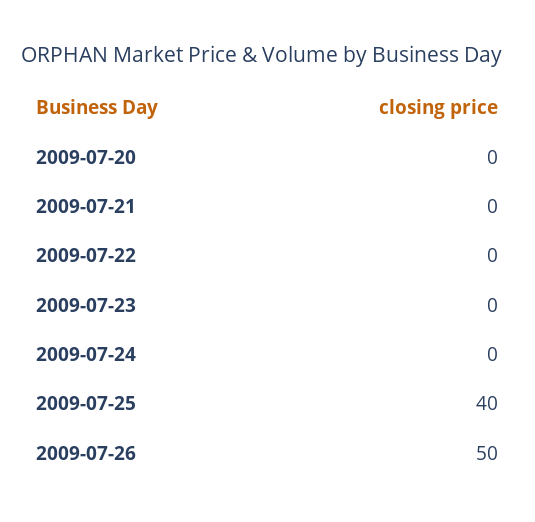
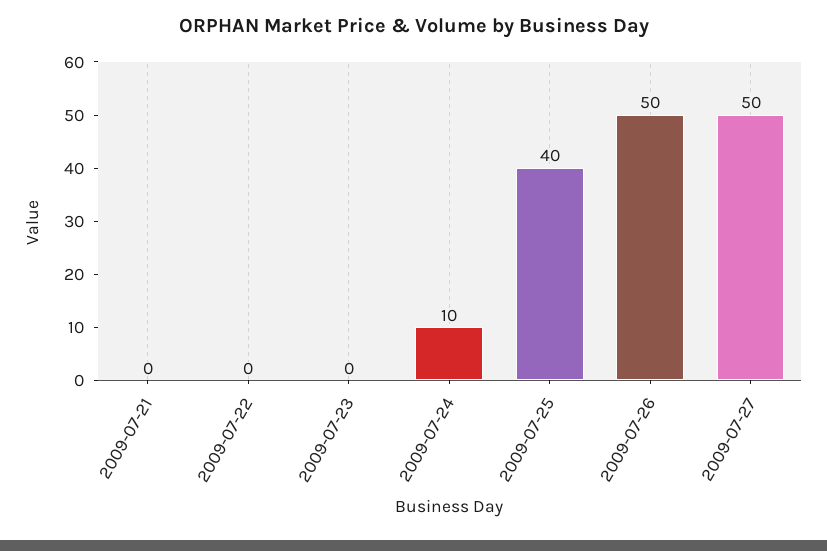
2009-07-20: 0 -> none
2009-07-24: 0 -> 10
2009-07-27: none -> 50

